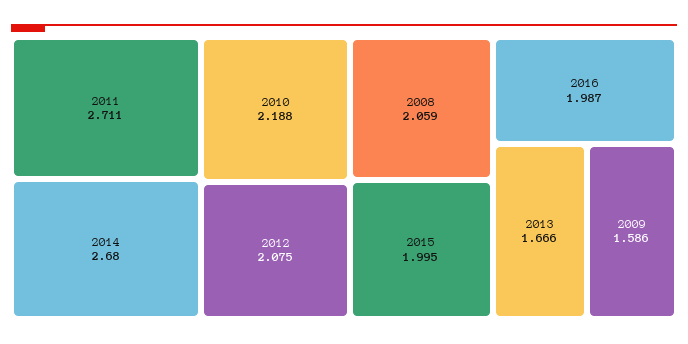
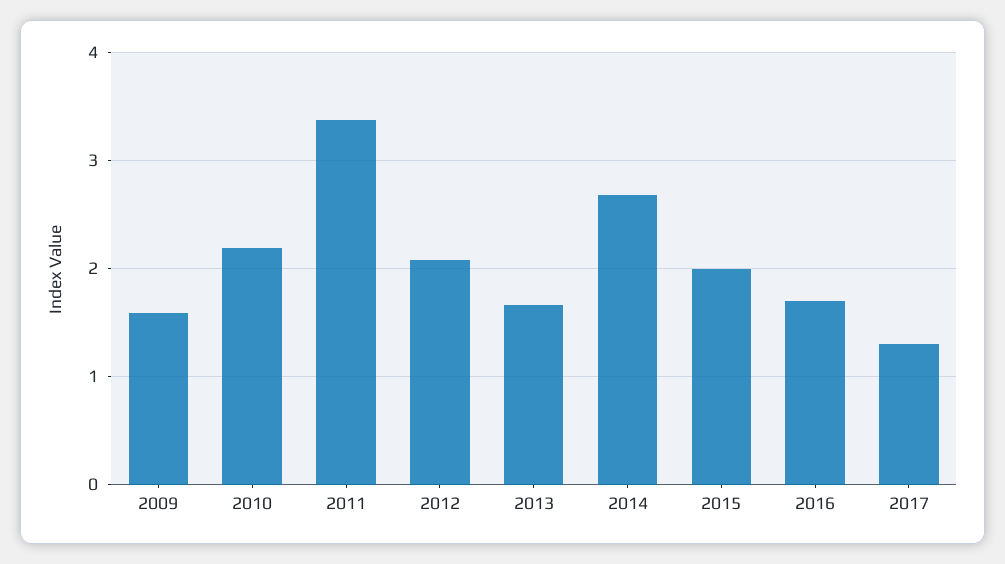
2011: 2.711 -> 3.4
2008: 2.059 -> none
2016: 1.987 -> 1.7
2017: none -> 1.3

